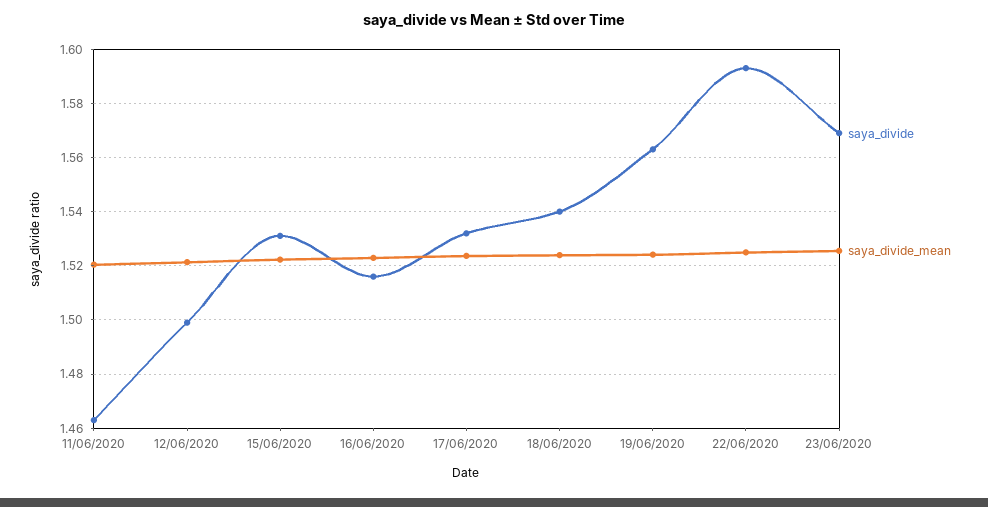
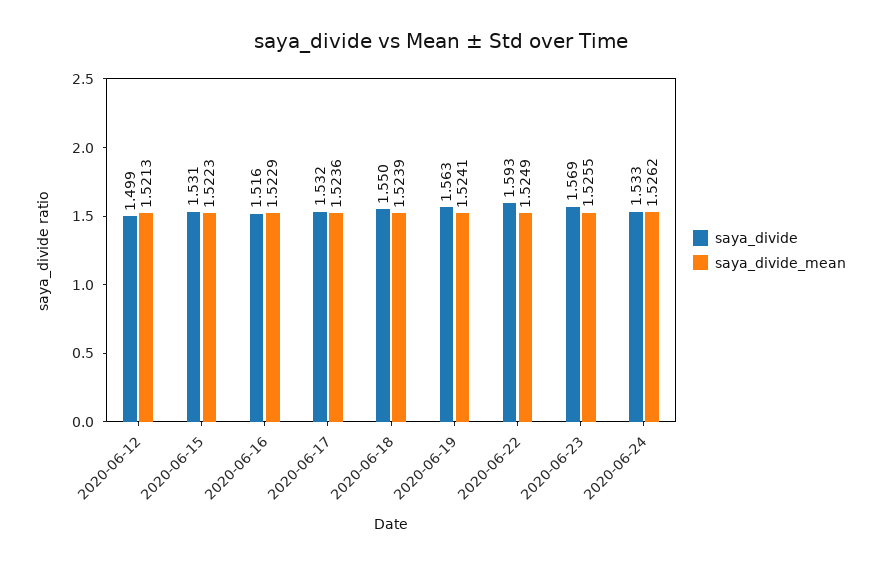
saya_divide, 11/06/2020: 1.4625 -> none
saya_divide_mean, 11/06/2020: 1.52 -> none
saya_divide, 18/06/2020: 1.54 -> 1.55
saya_divide, 2020-06-24: none -> 1.533
saya_divide_mean, 2020-06-24: none -> 1.5262

